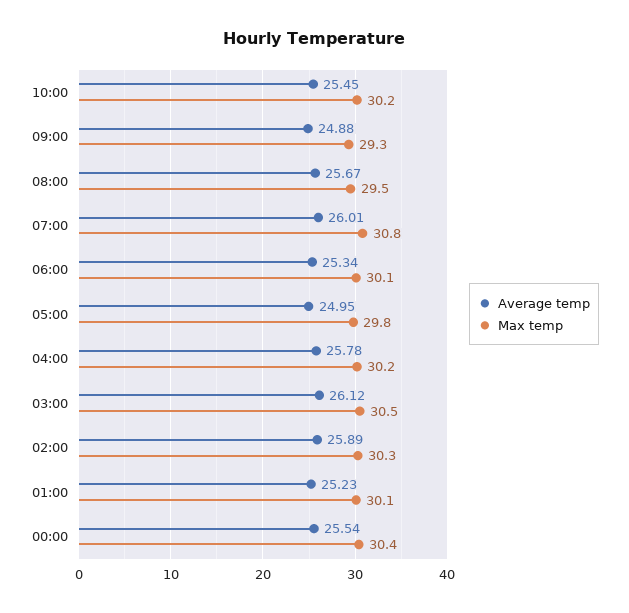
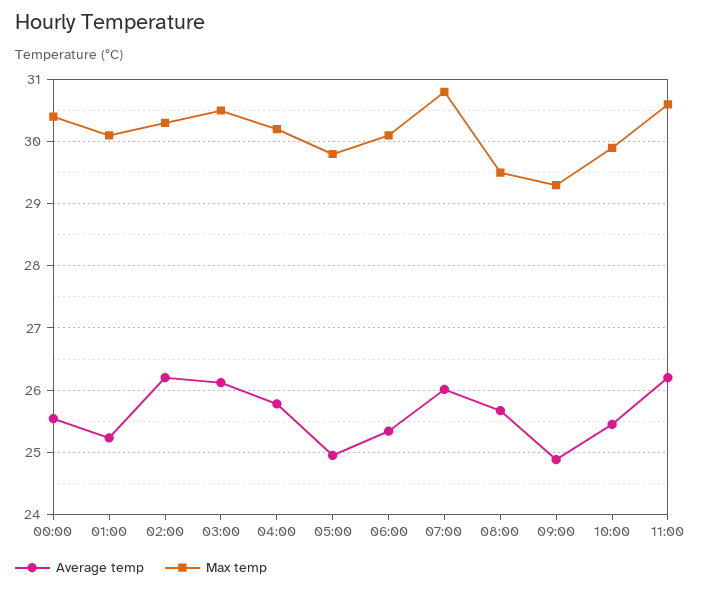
Max temp, 10:00: 30.2 -> 29.9
Average temp, 02:00: 25.89 -> 26.2
Average temp, 11:00: none -> 26.2
Max temp, 11:00: none -> 30.6

